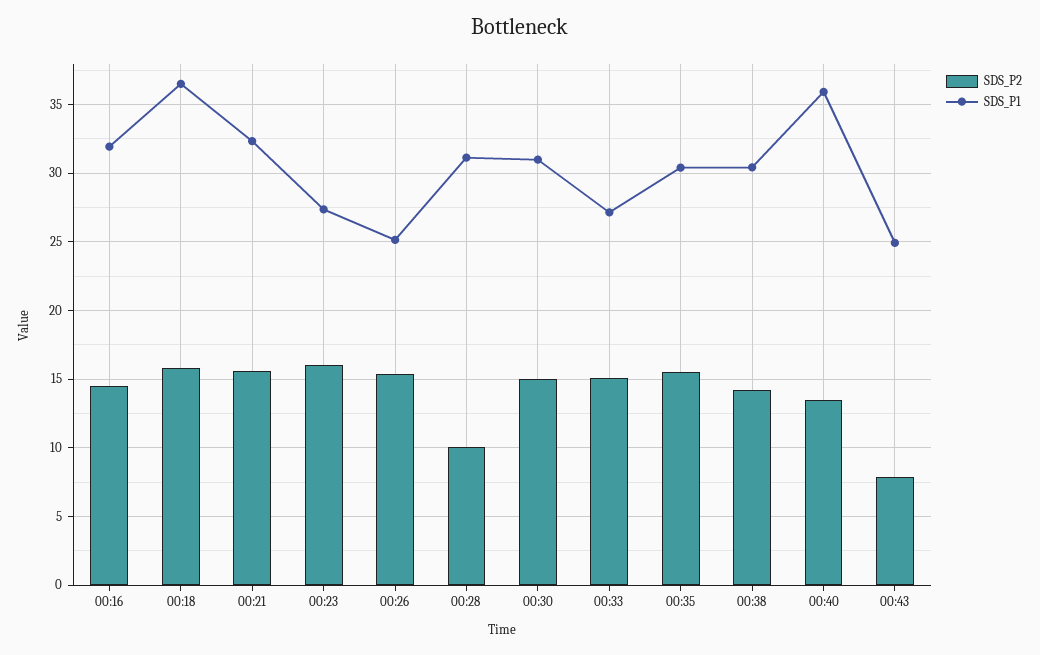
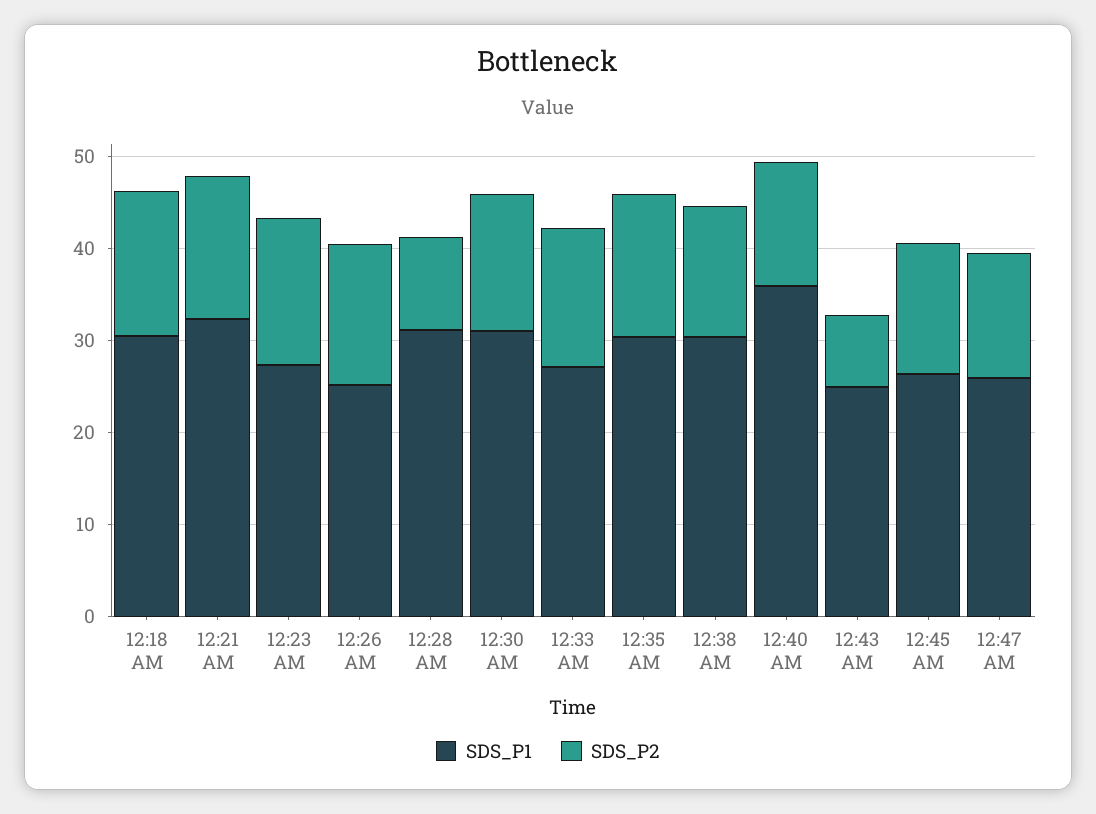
SDS_P2, 00:16: 14.5 -> none
SDS_P1, 00:16: 32 -> none
SDS_P1, 00:18: 36.5 -> 30
SDS_P1, 12:45 AM: none -> 26
SDS_P2, 12:45 AM: none -> 14
SDS_P1, 12:47 AM: none -> 26
SDS_P2, 12:47 AM: none -> 14

